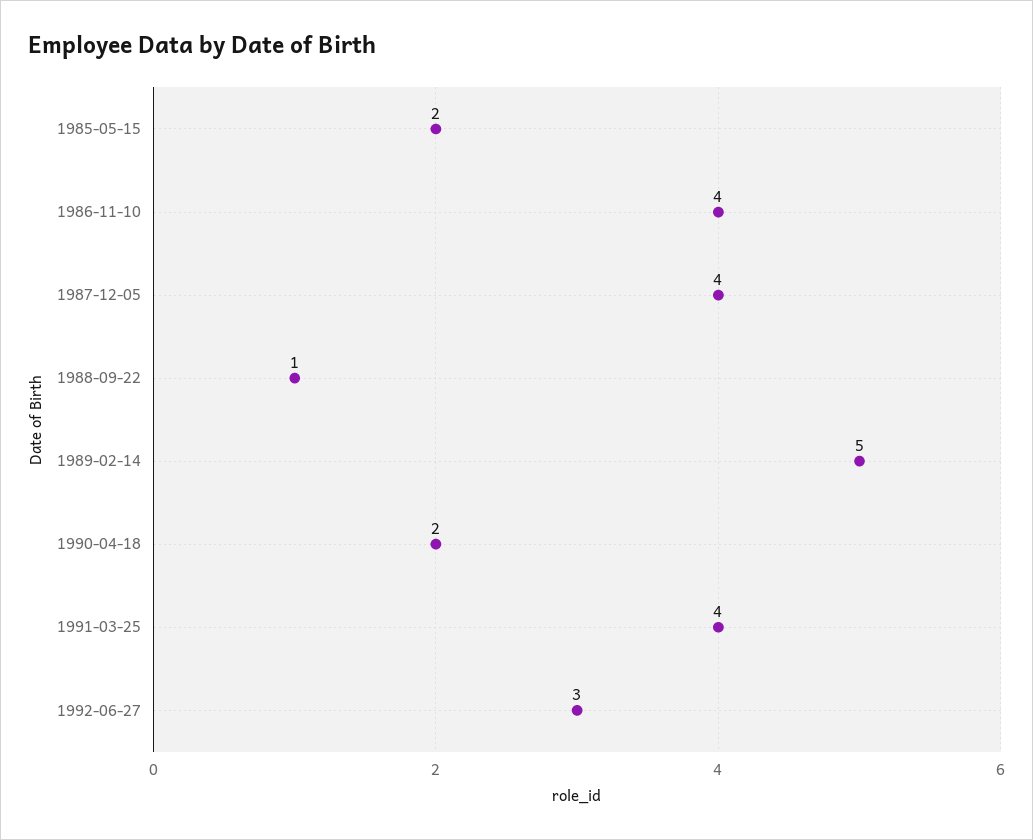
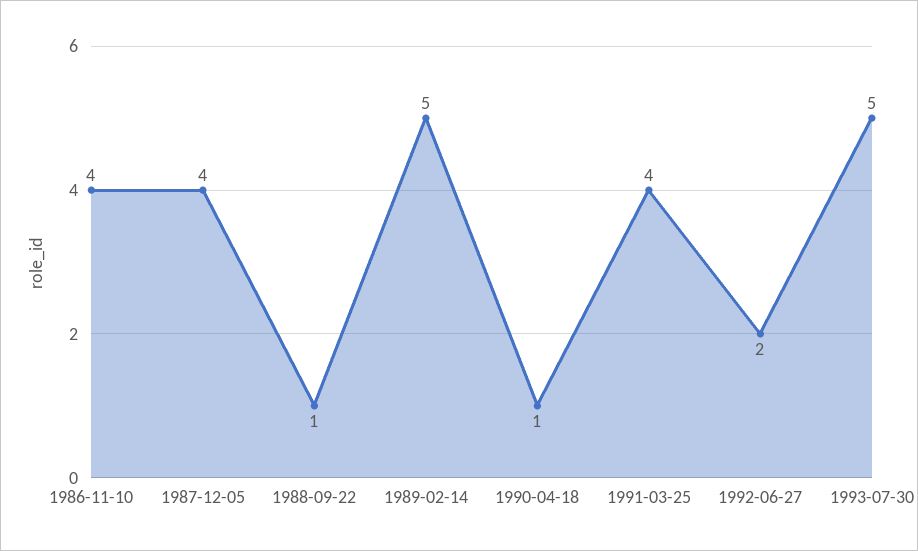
1985-05-15: 2 -> none
1990-04-18: 2 -> 1
1992-06-27: 3 -> 2
1993-07-30: none -> 5

